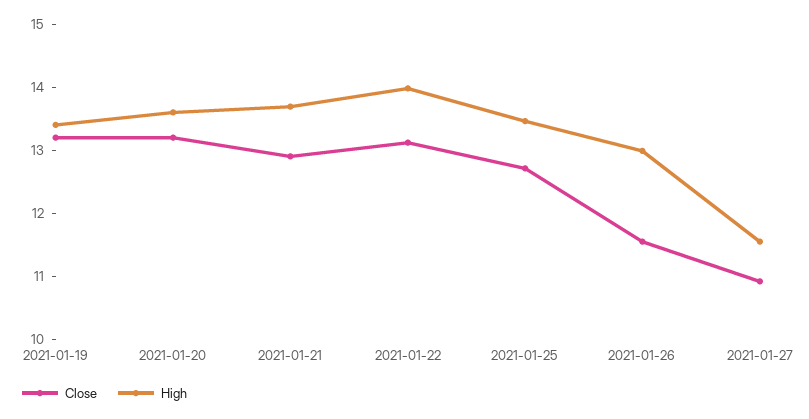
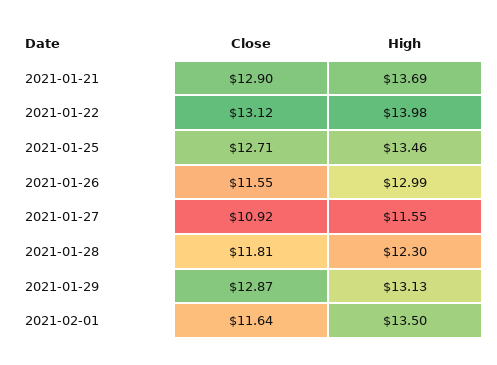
Close, 2021-01-19: 13.2 -> none
High, 2021-01-19: 13.4 -> none
Close, 2021-01-20: 13.2 -> none
High, 2021-01-20: 13.6 -> none
Close, 2021-01-28: none -> 11.81
High, 2021-01-28: none -> 12.3
Close, 2021-01-29: none -> 12.87
High, 2021-01-29: none -> 13.13
Close, 2021-02-01: none -> 11.64
High, 2021-02-01: none -> 13.5

